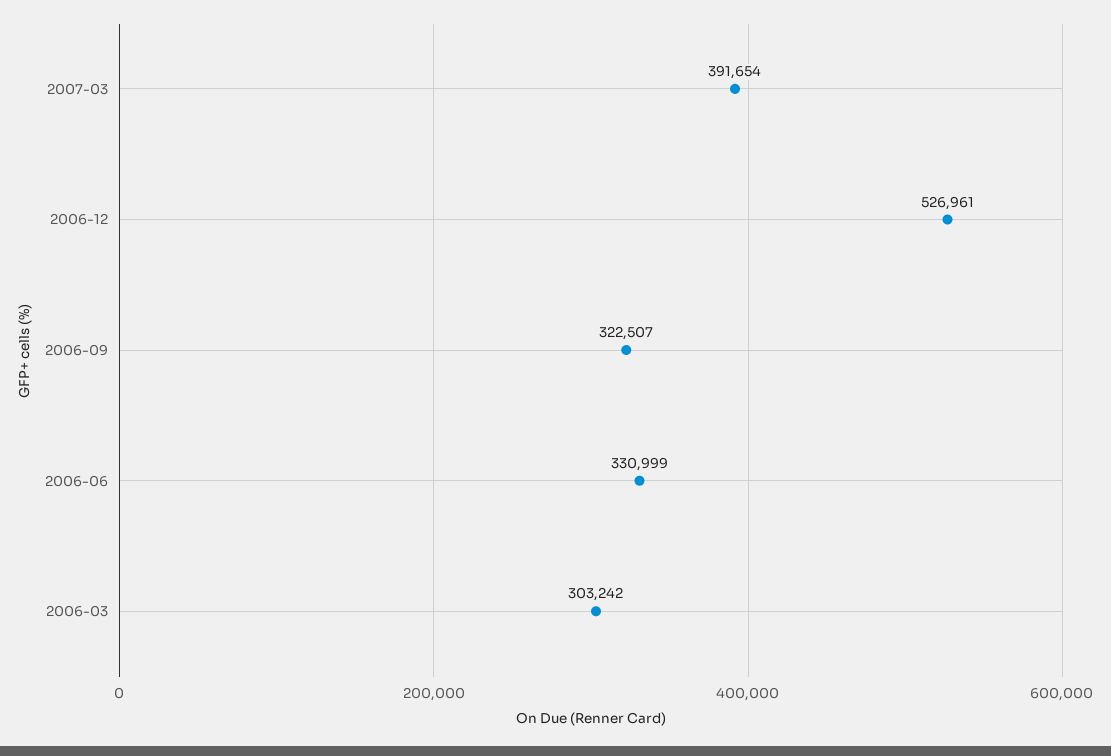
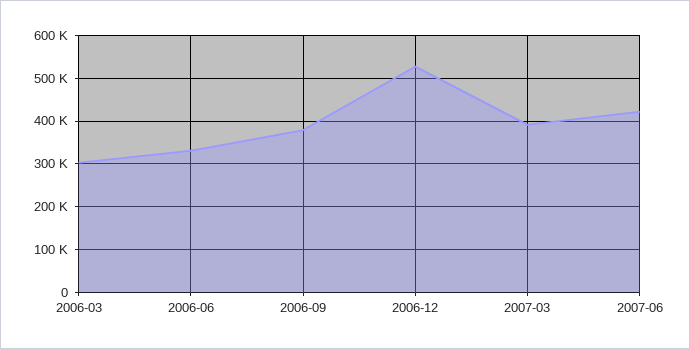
2006-09: 322507 -> 380000
2007-06: none -> 420000

